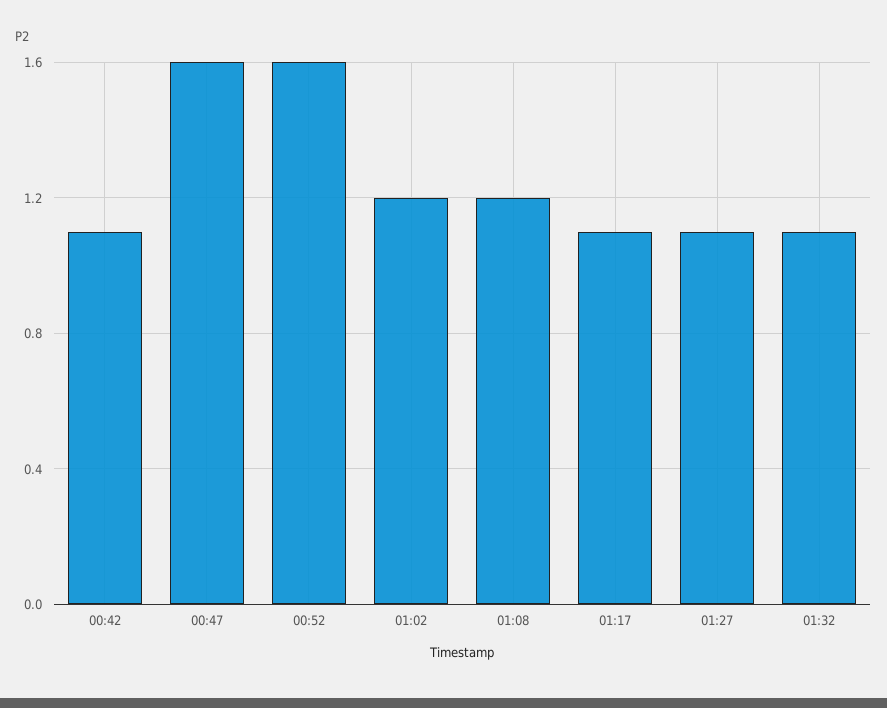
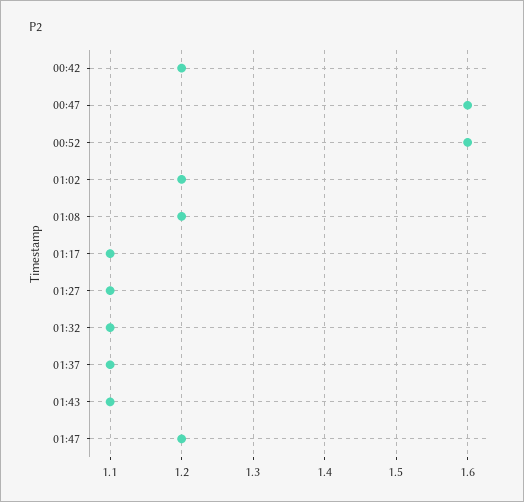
00:42: 1.1 -> 1.2
01:37: none -> 1.1
01:43: none -> 1.1
01:47: none -> 1.2

